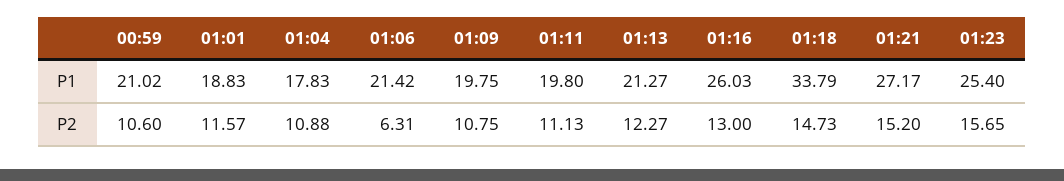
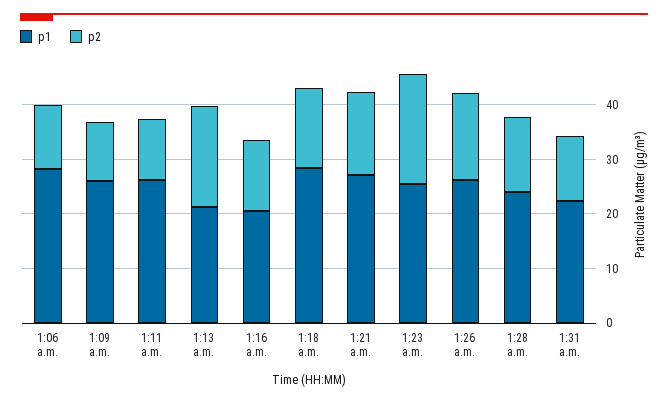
P1, 00:59: 21.02 -> none
P1, 01:01: 18.83 -> none
P1, 01:04: 17.83 -> none
P1, 01:06: 21.42 -> 28
P1, 01:09: 19.75 -> 26
P1, 01:11: 19.8 -> 26
P1, 01:16: 26.03 -> 20
P1, 01:18: 33.79 -> 28
P2, 00:59: 10.6 -> none
P2, 01:01: 11.57 -> none
P2, 01:04: 10.88 -> none
P2, 01:06: 6.31 -> 12
P2, 01:13: 12.27 -> 18
P2, 01:23: 15.65 -> 20
P1, 1:26 a.m.: none -> 26
P2, 1:26 a.m.: none -> 16
P1, 1:28 a.m.: none -> 24
P2, 1:28 a.m.: none -> 14
P1, 1:31 a.m.: none -> 22
P2, 1:31 a.m.: none -> 12

